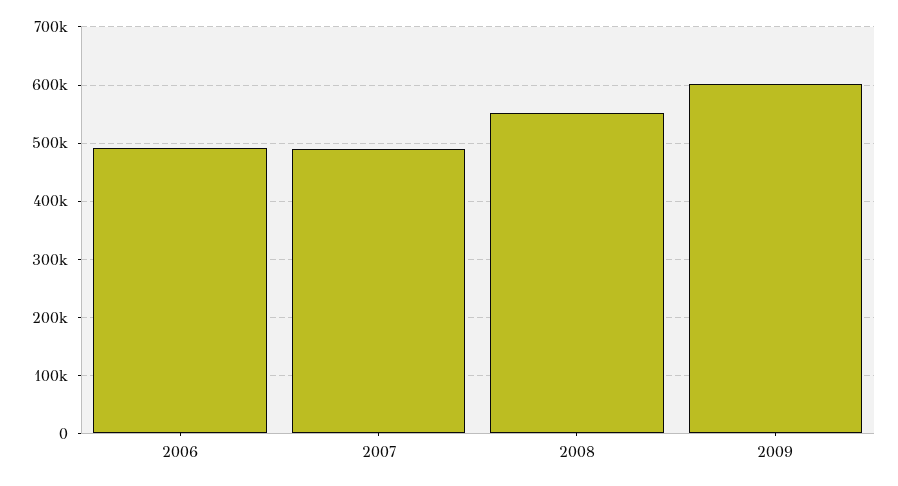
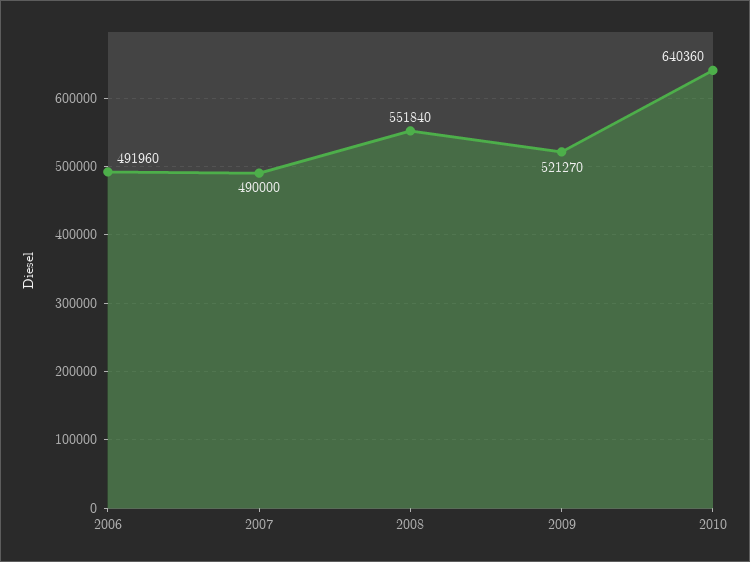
2009: 600000 -> 521270
2010: none -> 640360

